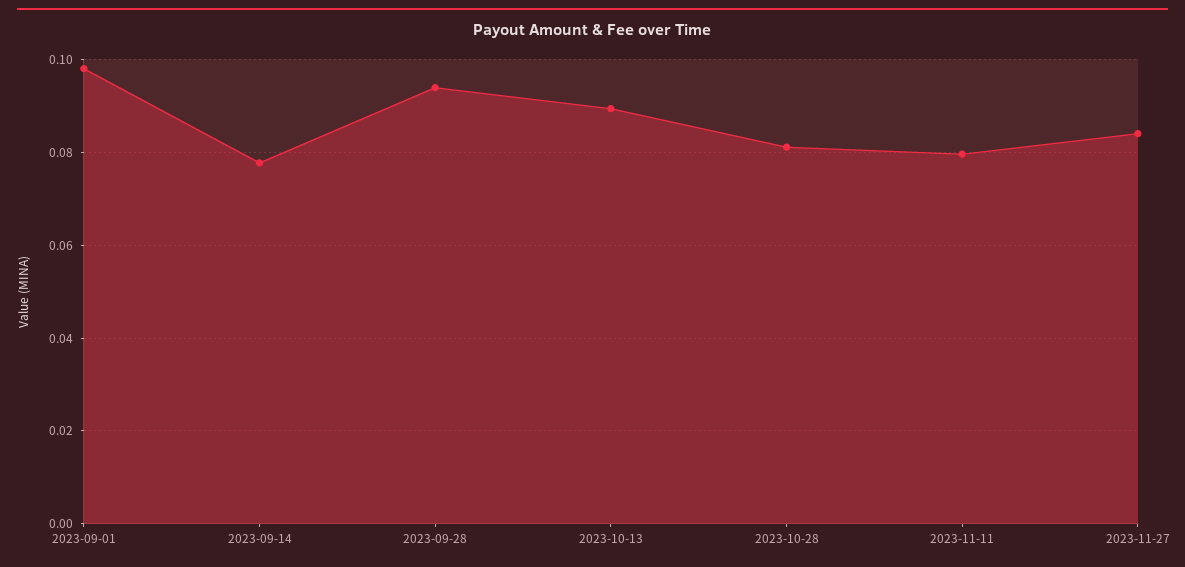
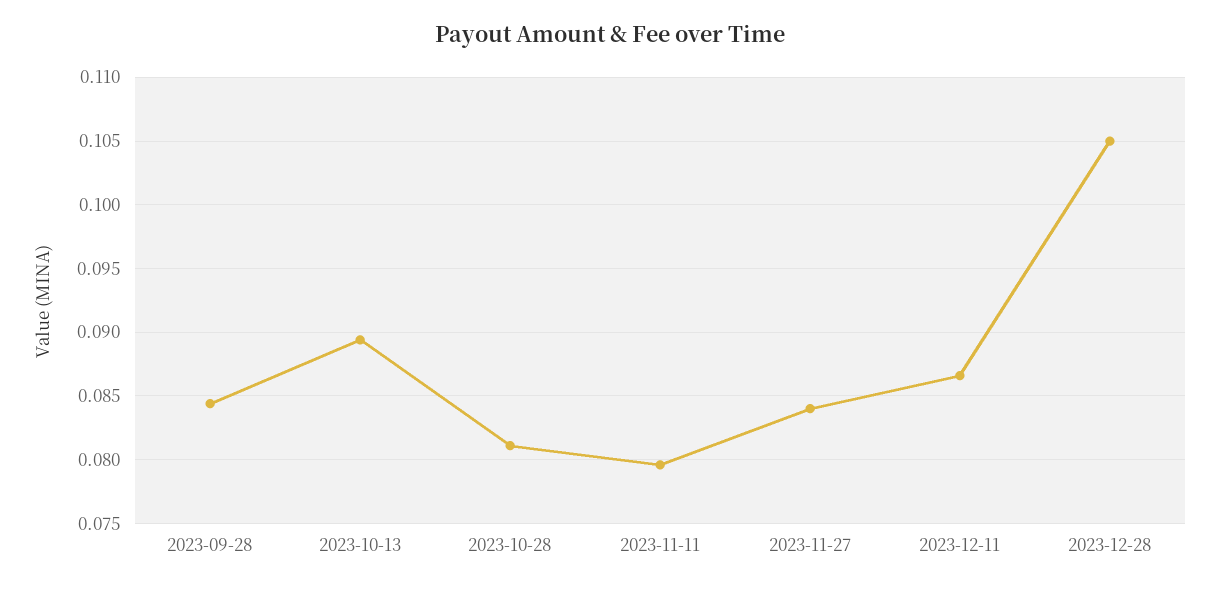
2023-09-01: 0.098 -> none
2023-09-14: 0.078 -> none
2023-09-28: 0.094 -> 0.0845
2023-12-11: none -> 0.0865
2023-12-28: none -> 0.105

